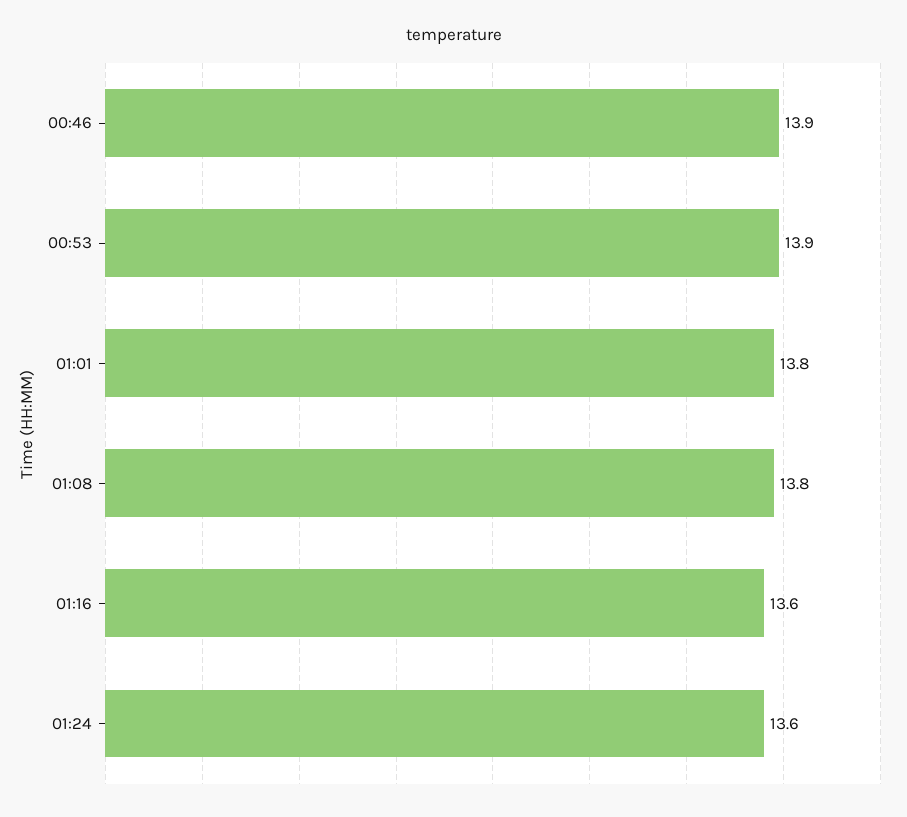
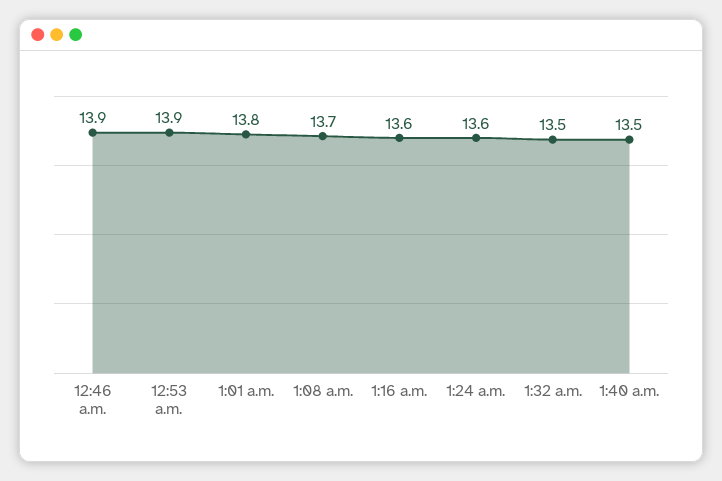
01:08: 13.8 -> 13.7
1:32 a.m.: none -> 13.5
1:40 a.m.: none -> 13.5

